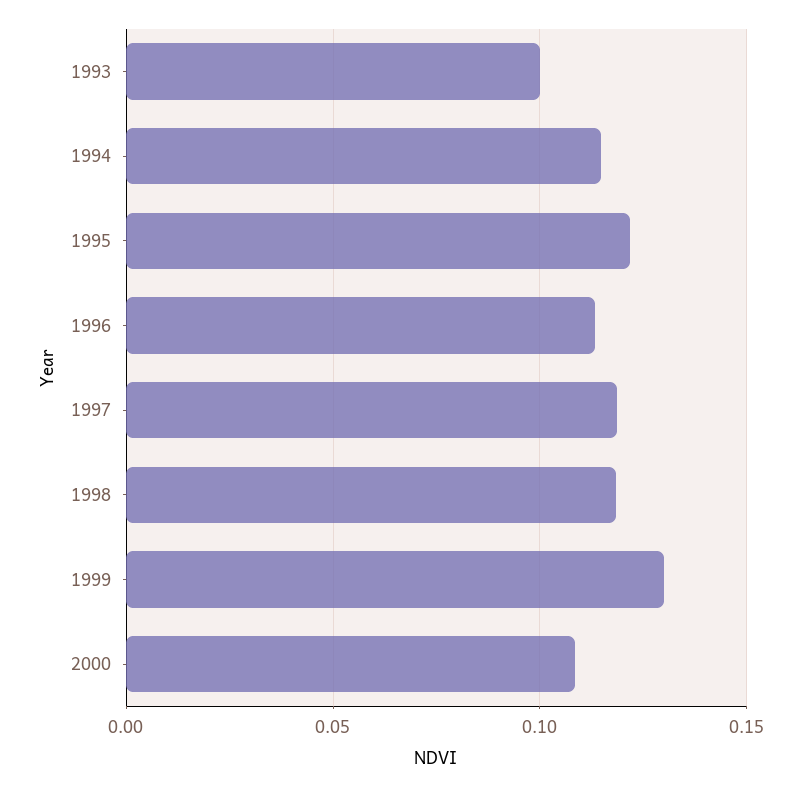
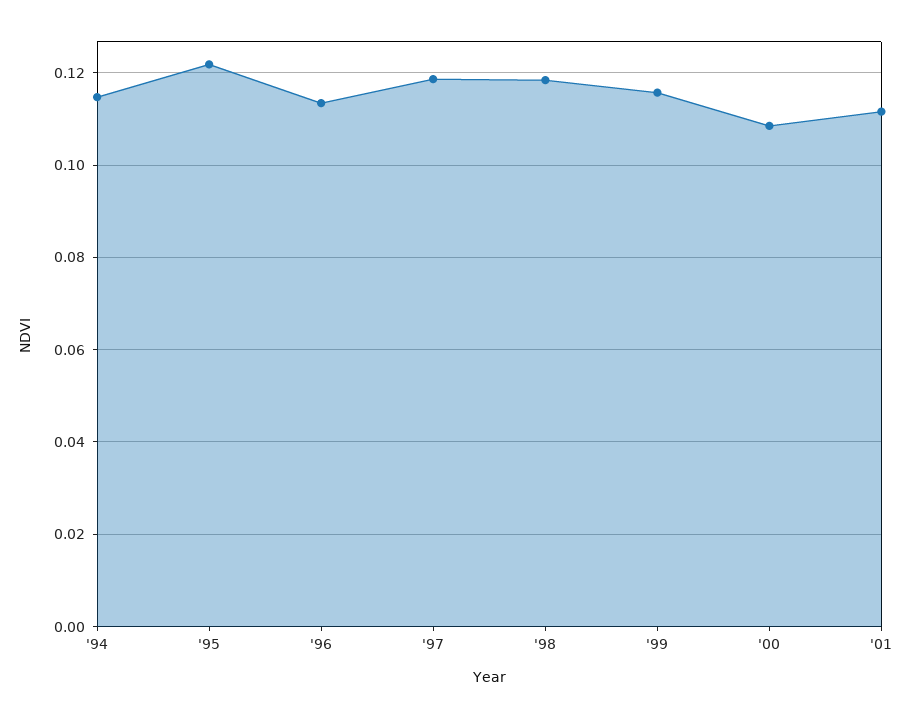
1993: 0.1 -> none
1999: 0.13 -> 0.116
'01: none -> 0.112

